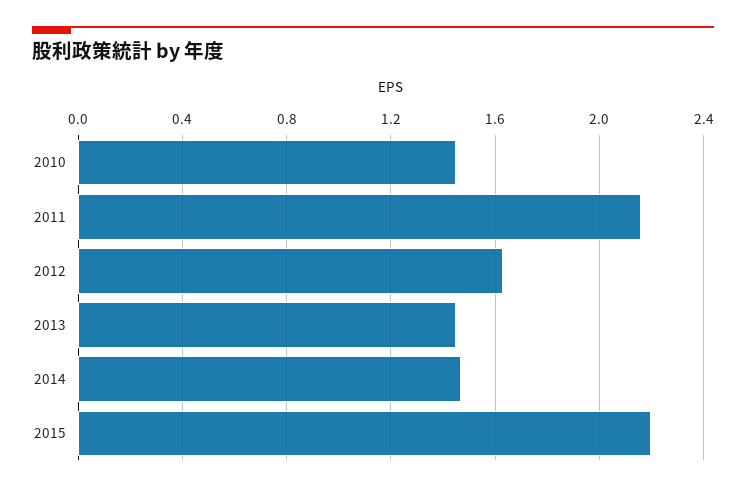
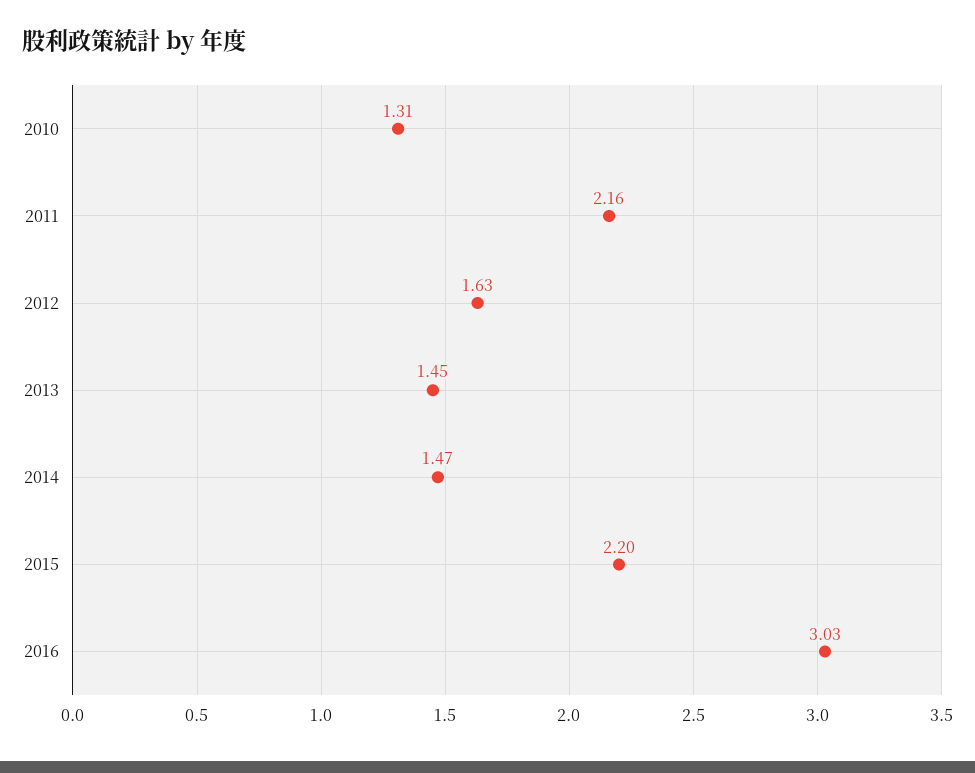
2010: 1.45 -> 1.31
2016: none -> 3.03

